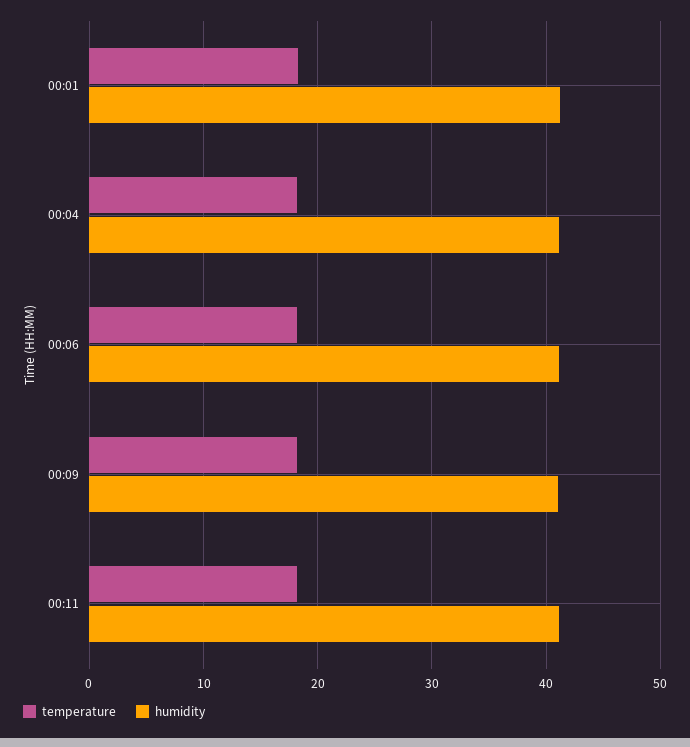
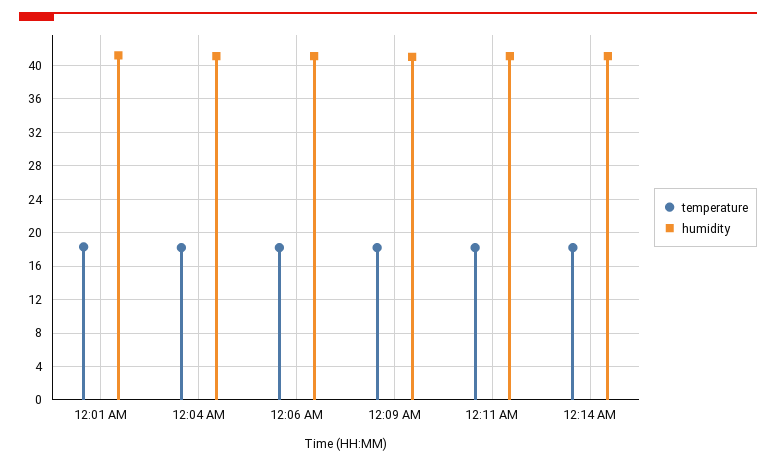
temperature, 12:14 AM: none -> 18
humidity, 12:14 AM: none -> 41

